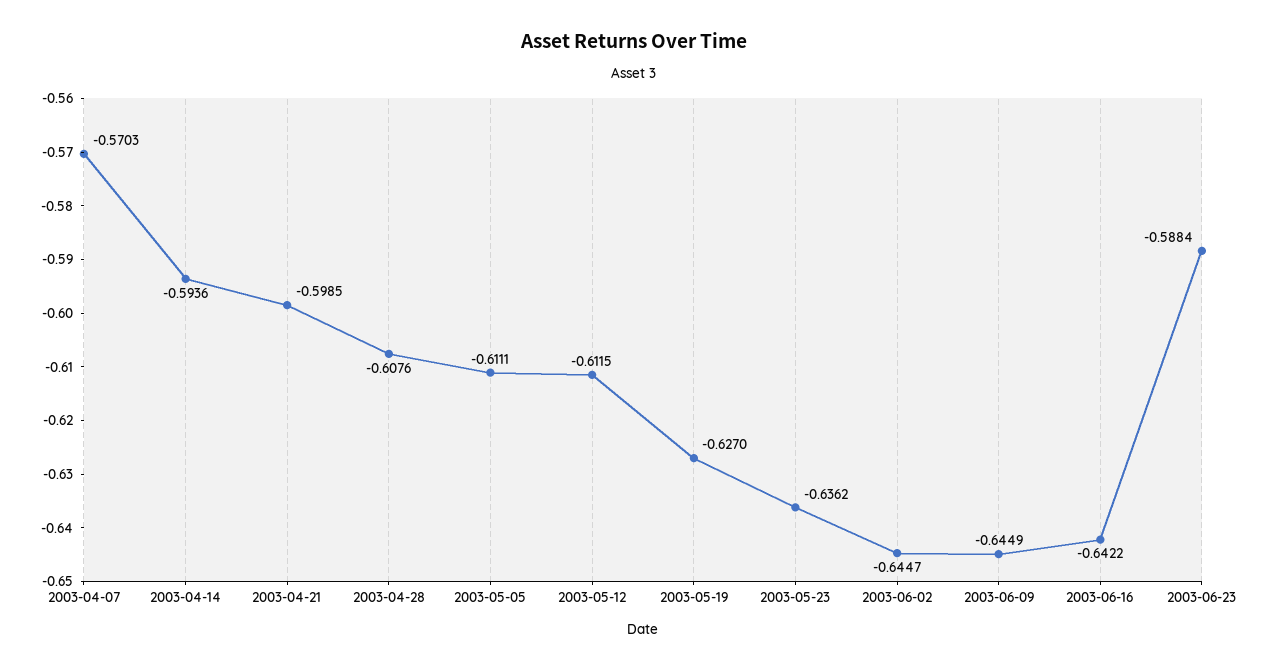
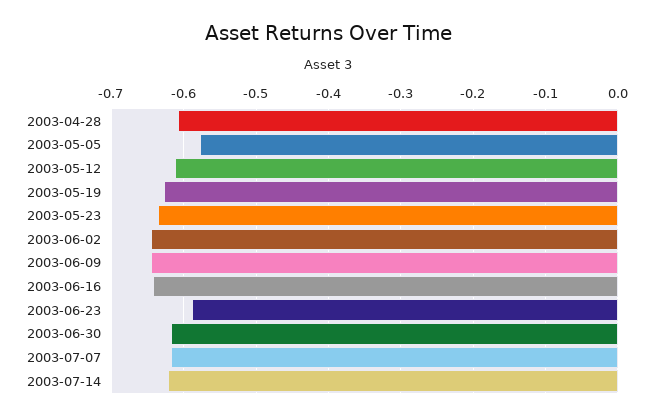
2003-04-07: -0.5703 -> none
2003-04-14: -0.5936 -> none
2003-04-21: -0.5985 -> none
2003-05-05: -0.6111 -> -0.58
2003-06-30: none -> -0.62
2003-07-07: none -> -0.62
2003-07-14: none -> -0.62

